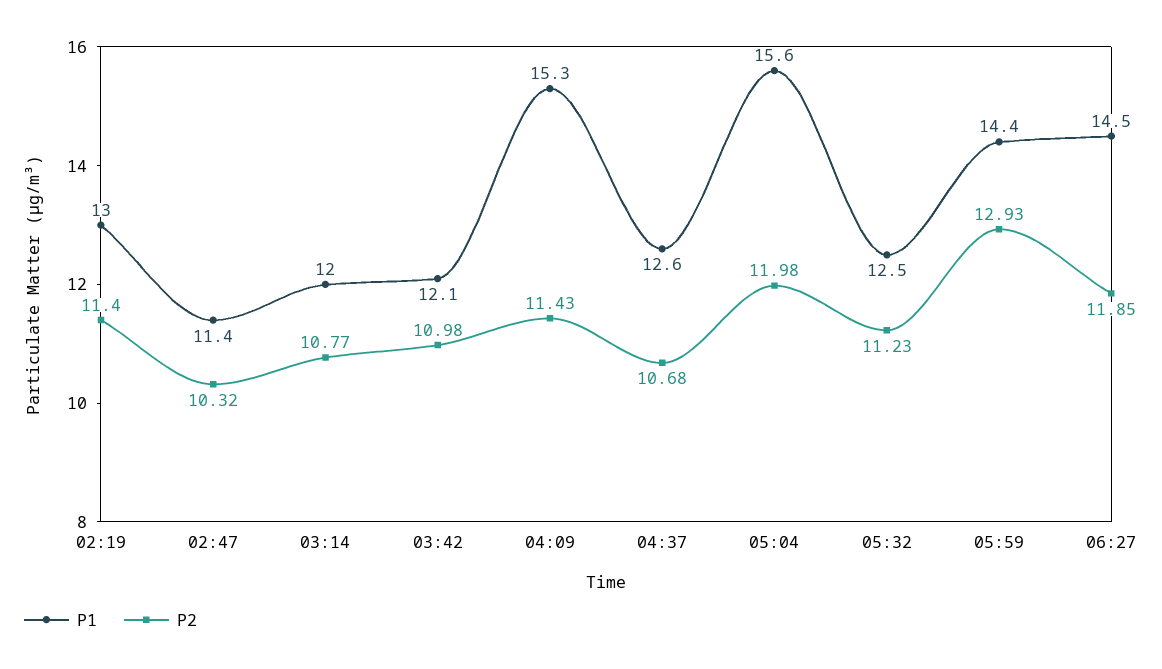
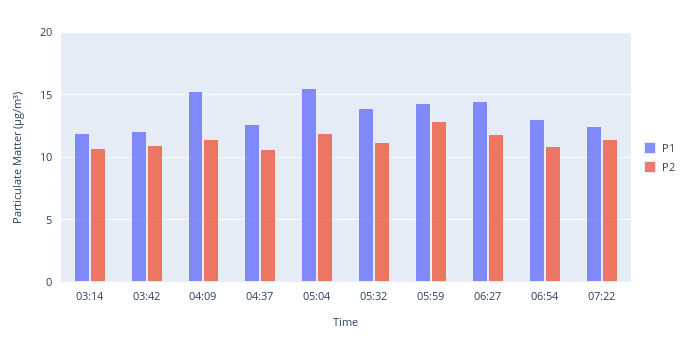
P1, 02:19: 13 -> none
P2, 02:19: 11.4 -> none
P1, 02:47: 11.4 -> none
P2, 02:47: 10.32 -> none
P1, 05:32: 12.5 -> 14
P1, 06:54: none -> 13
P2, 06:54: none -> 11
P1, 07:22: none -> 12.5
P2, 07:22: none -> 11.5

